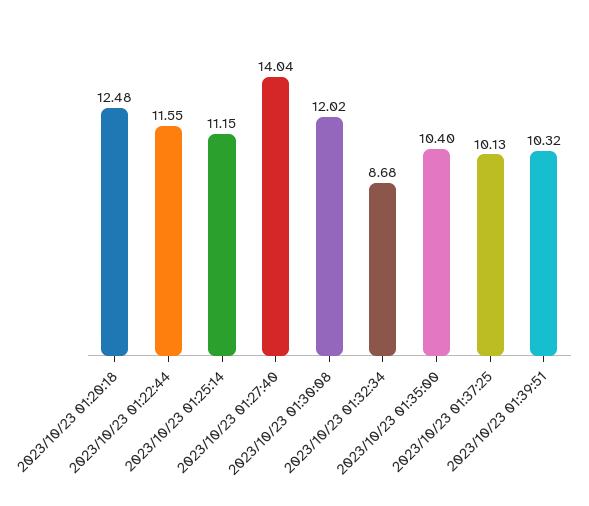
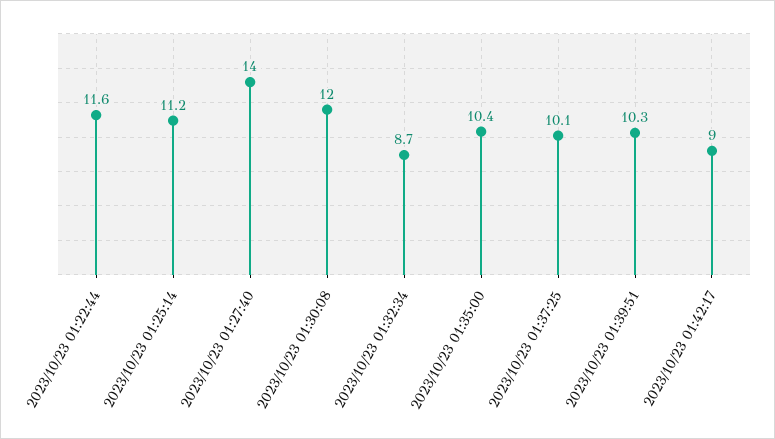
2023/10/23 01:20:18: 12.48 -> none
2023/10/23 01:42:17: none -> 9

